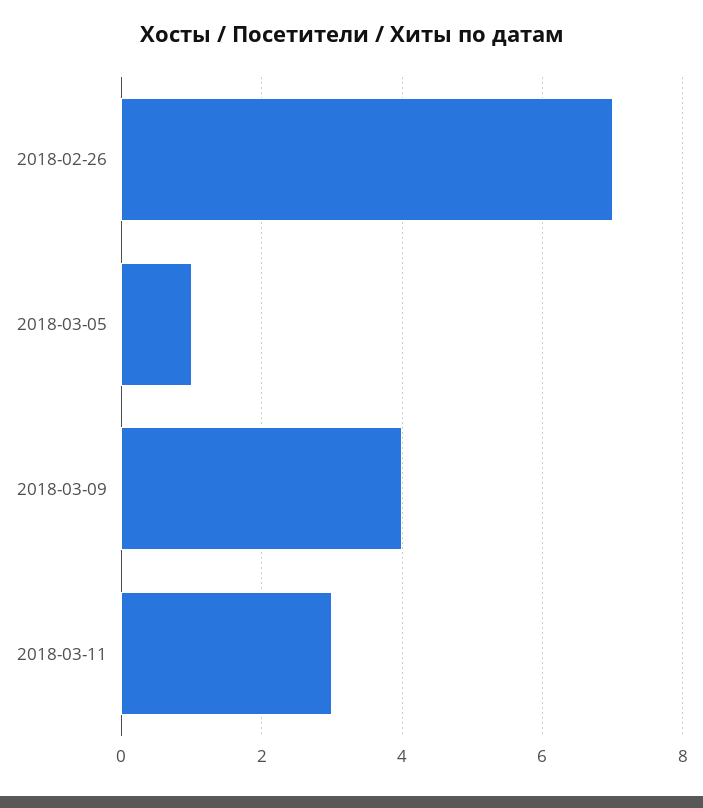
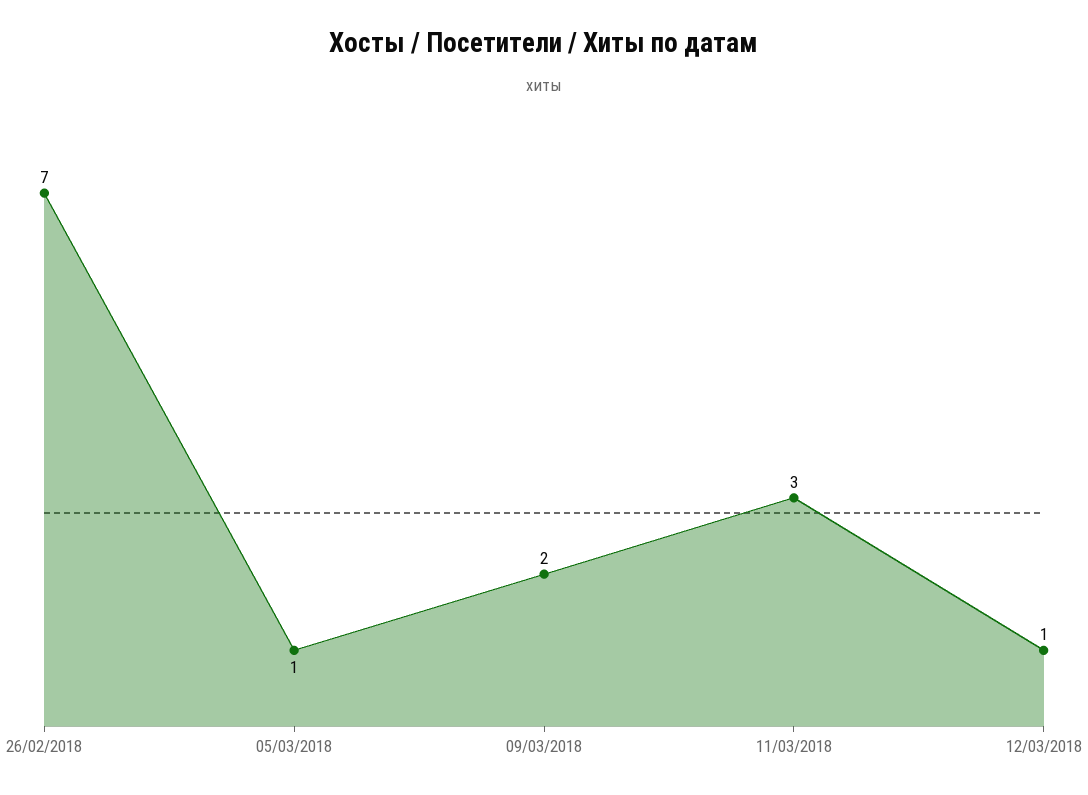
2018-03-09: 4 -> 2
12/03/2018: none -> 1

